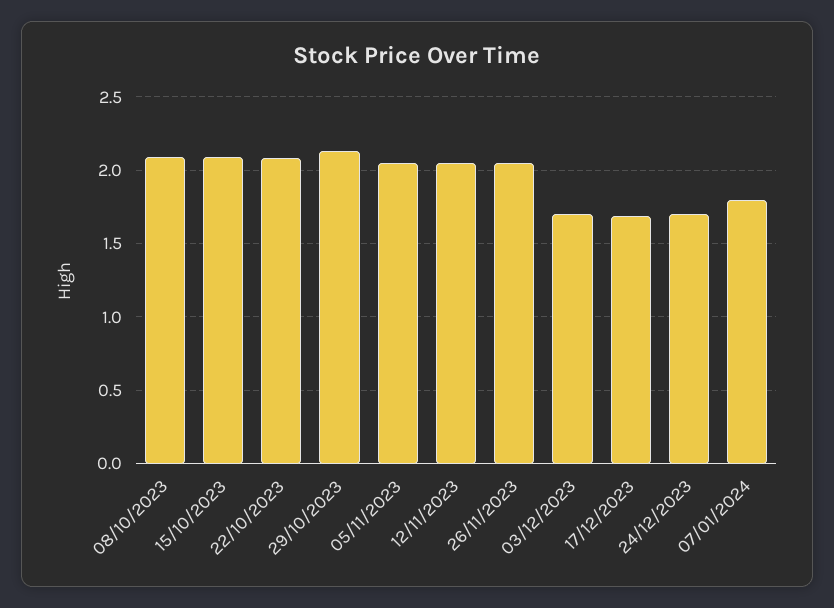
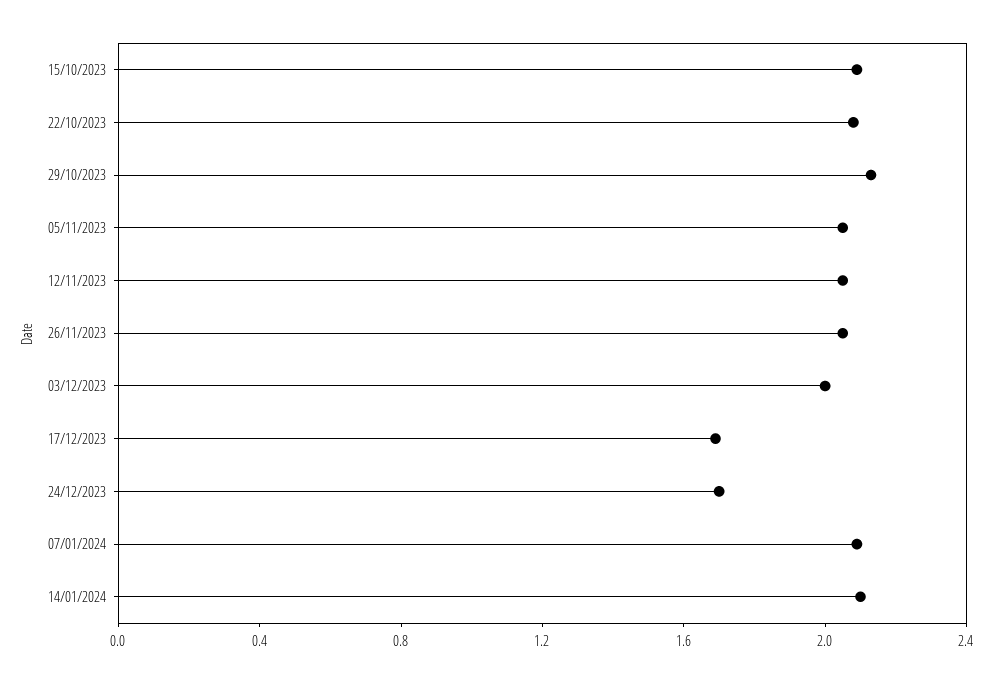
08/10/2023: 2.1 -> none
03/12/2023: 1.7 -> 2
07/01/2024: 1.8 -> 2.1
14/01/2024: none -> 2.1

